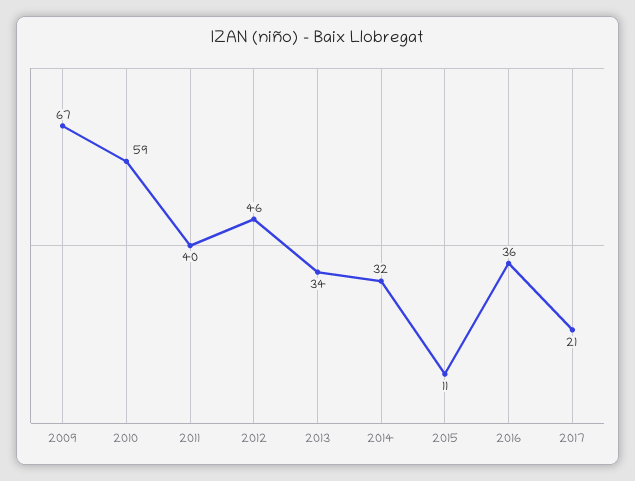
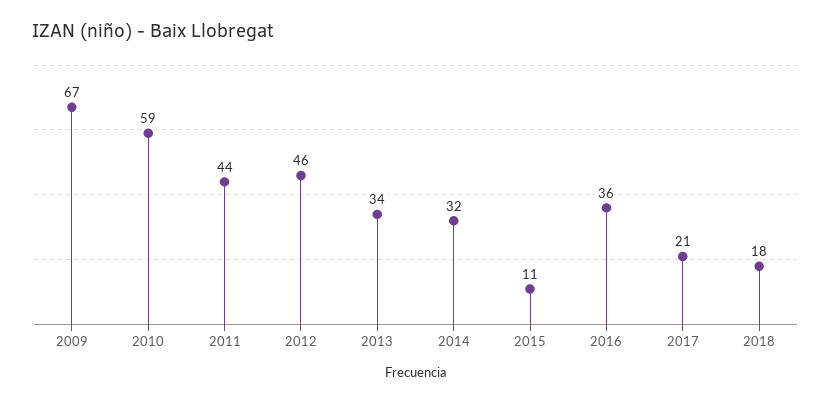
2011: 40 -> 44
2018: none -> 18

